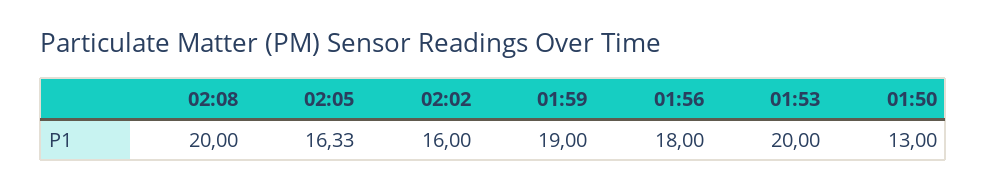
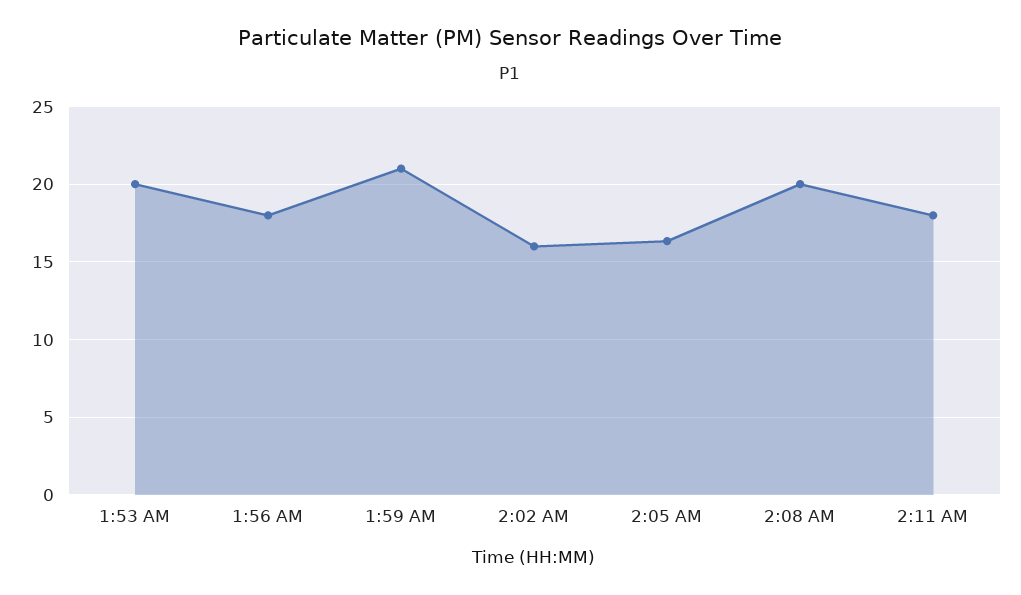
01:59: 19 -> 21
01:50: 13 -> none
2:11 AM: none -> 18

